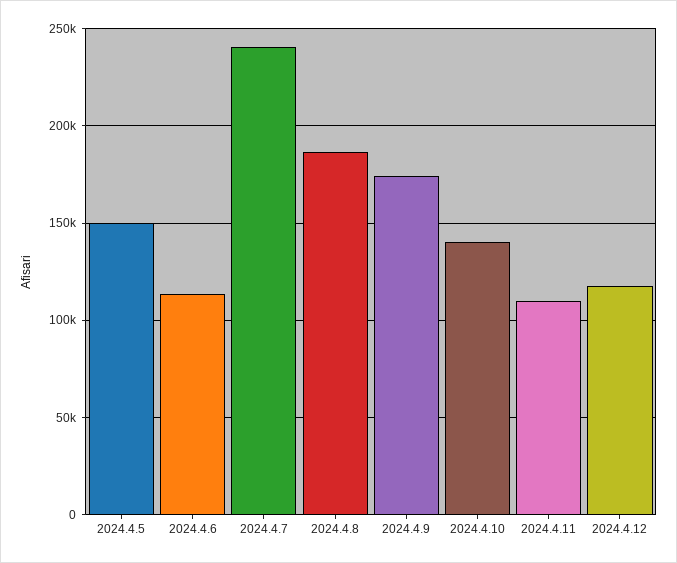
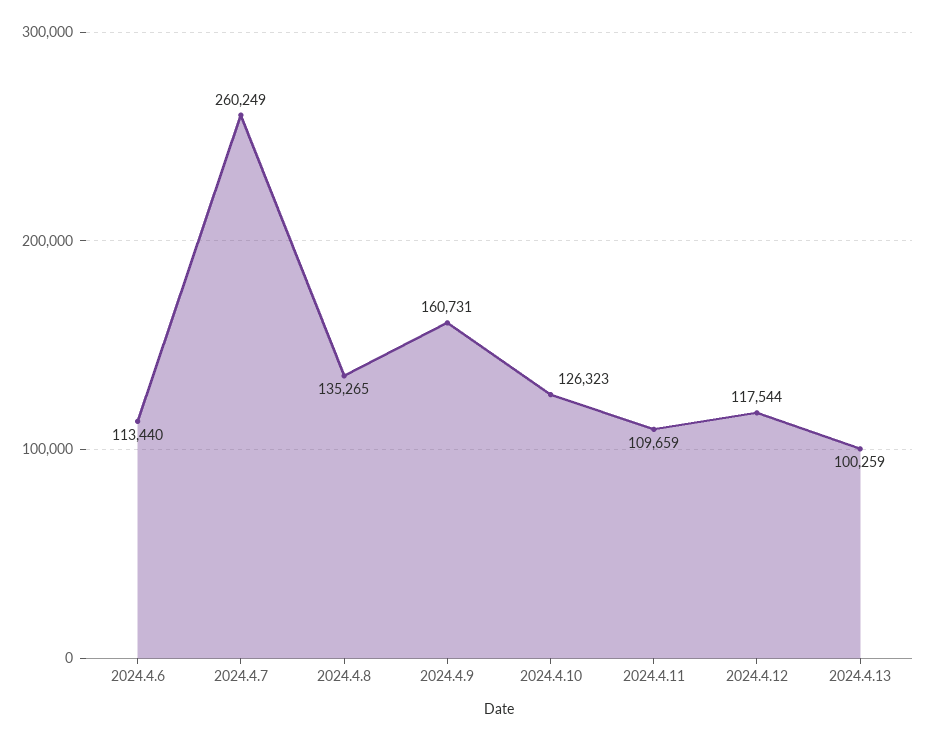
2024.4.5: 150000 -> none
2024.4.7: 240000 -> 260249
2024.4.8: 185000 -> 135265
2024.4.9: 175000 -> 160731
2024.4.10: 140000 -> 126323
2024.4.13: none -> 100259

